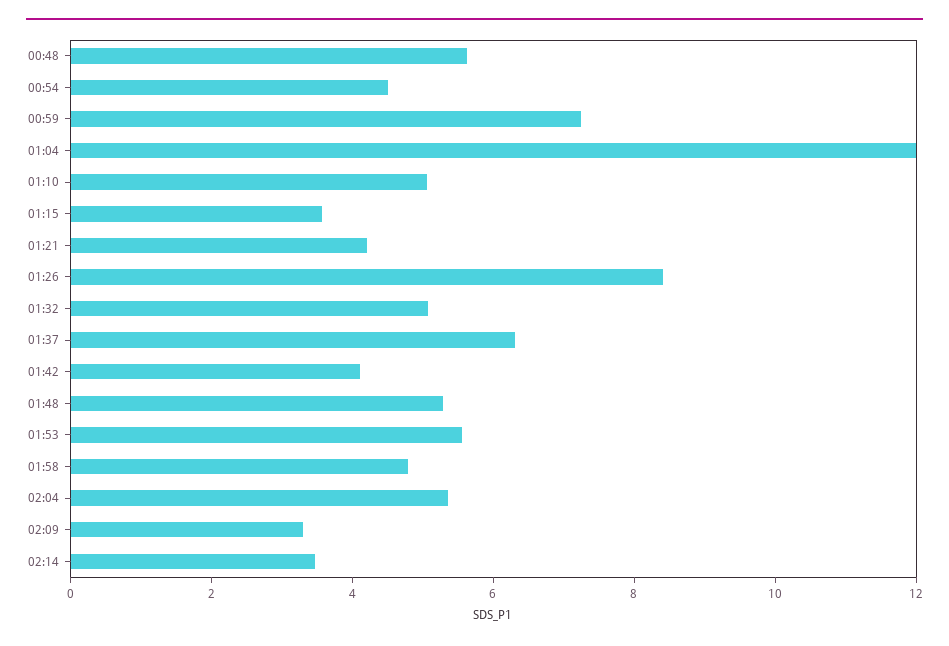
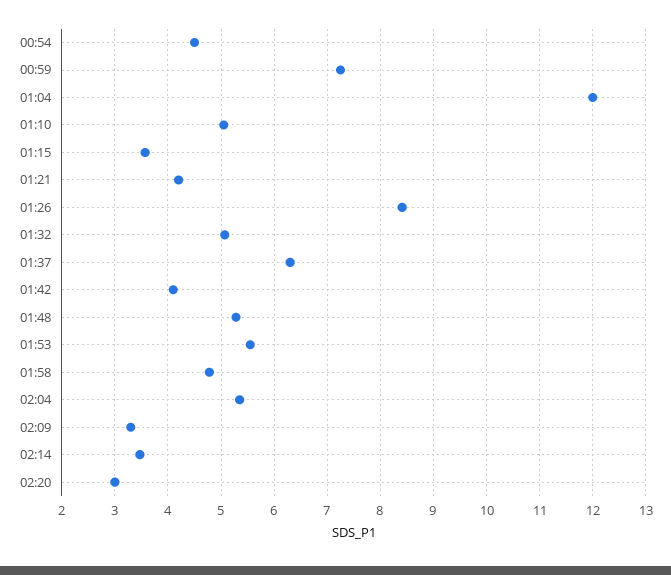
00:48: 5.5 -> none
02:20: none -> 3

